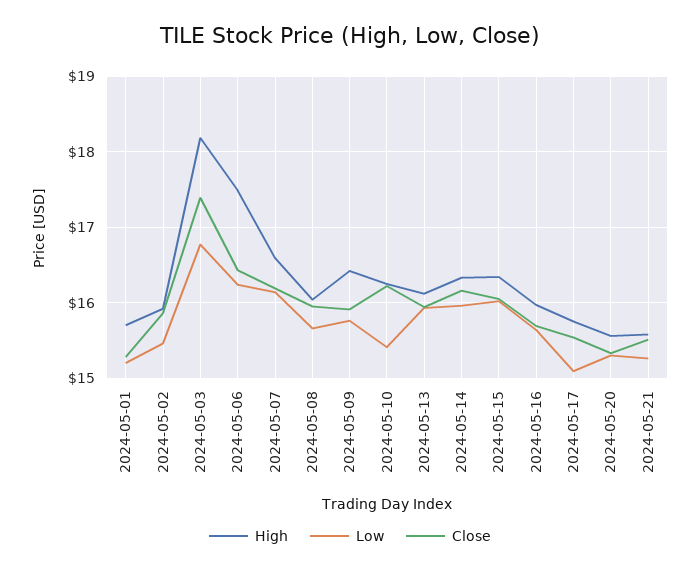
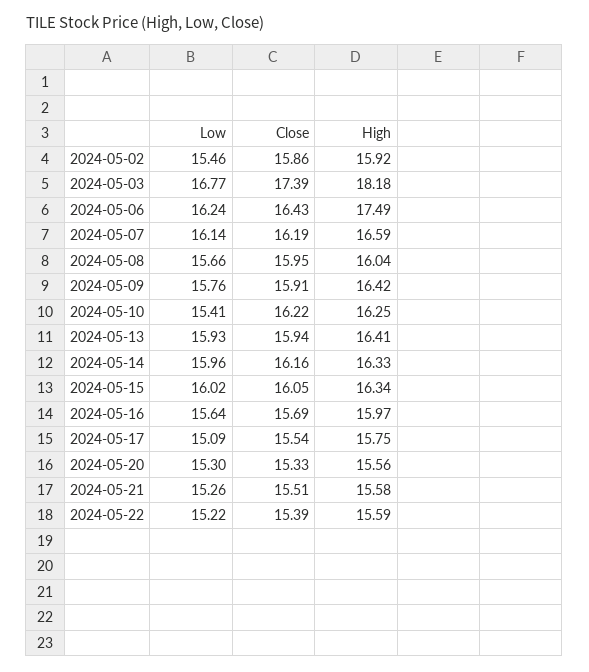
High, 2024-05-01: 15.7 -> none
Low, 2024-05-01: 15.2 -> none
Close, 2024-05-01: 15.3 -> none
High, 2024-05-13: 16.1 -> 16.41
Low, 2024-05-22: none -> 15.22
Close, 2024-05-22: none -> 15.39
High, 2024-05-22: none -> 15.59

